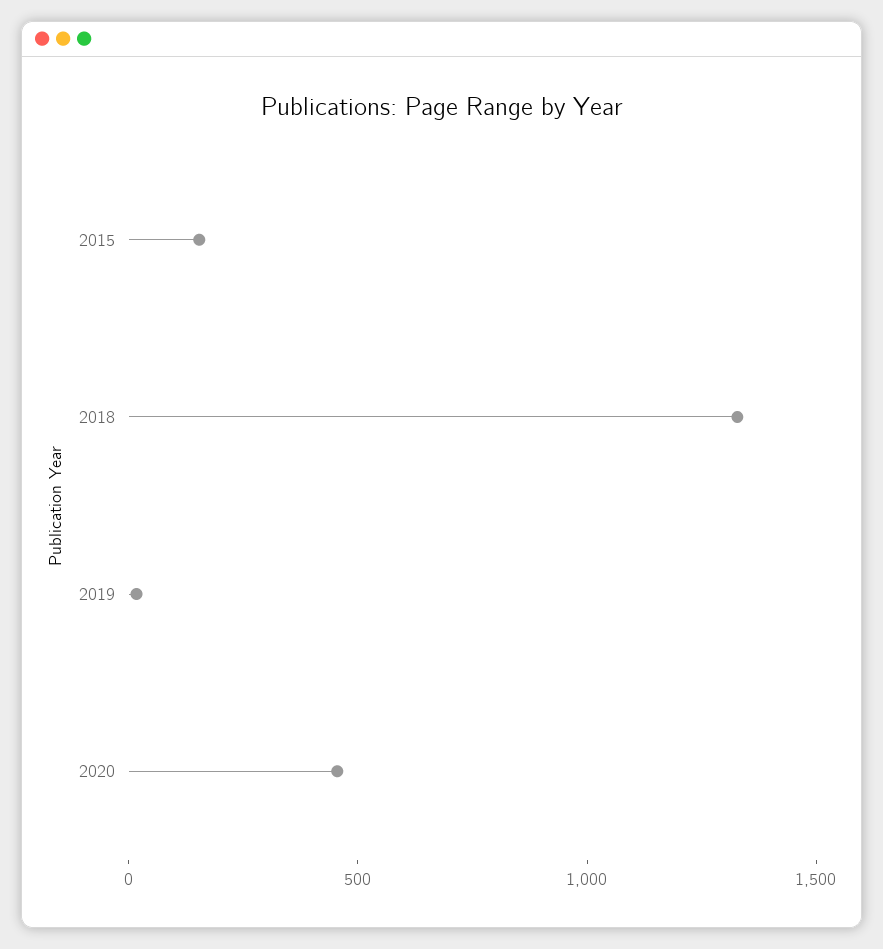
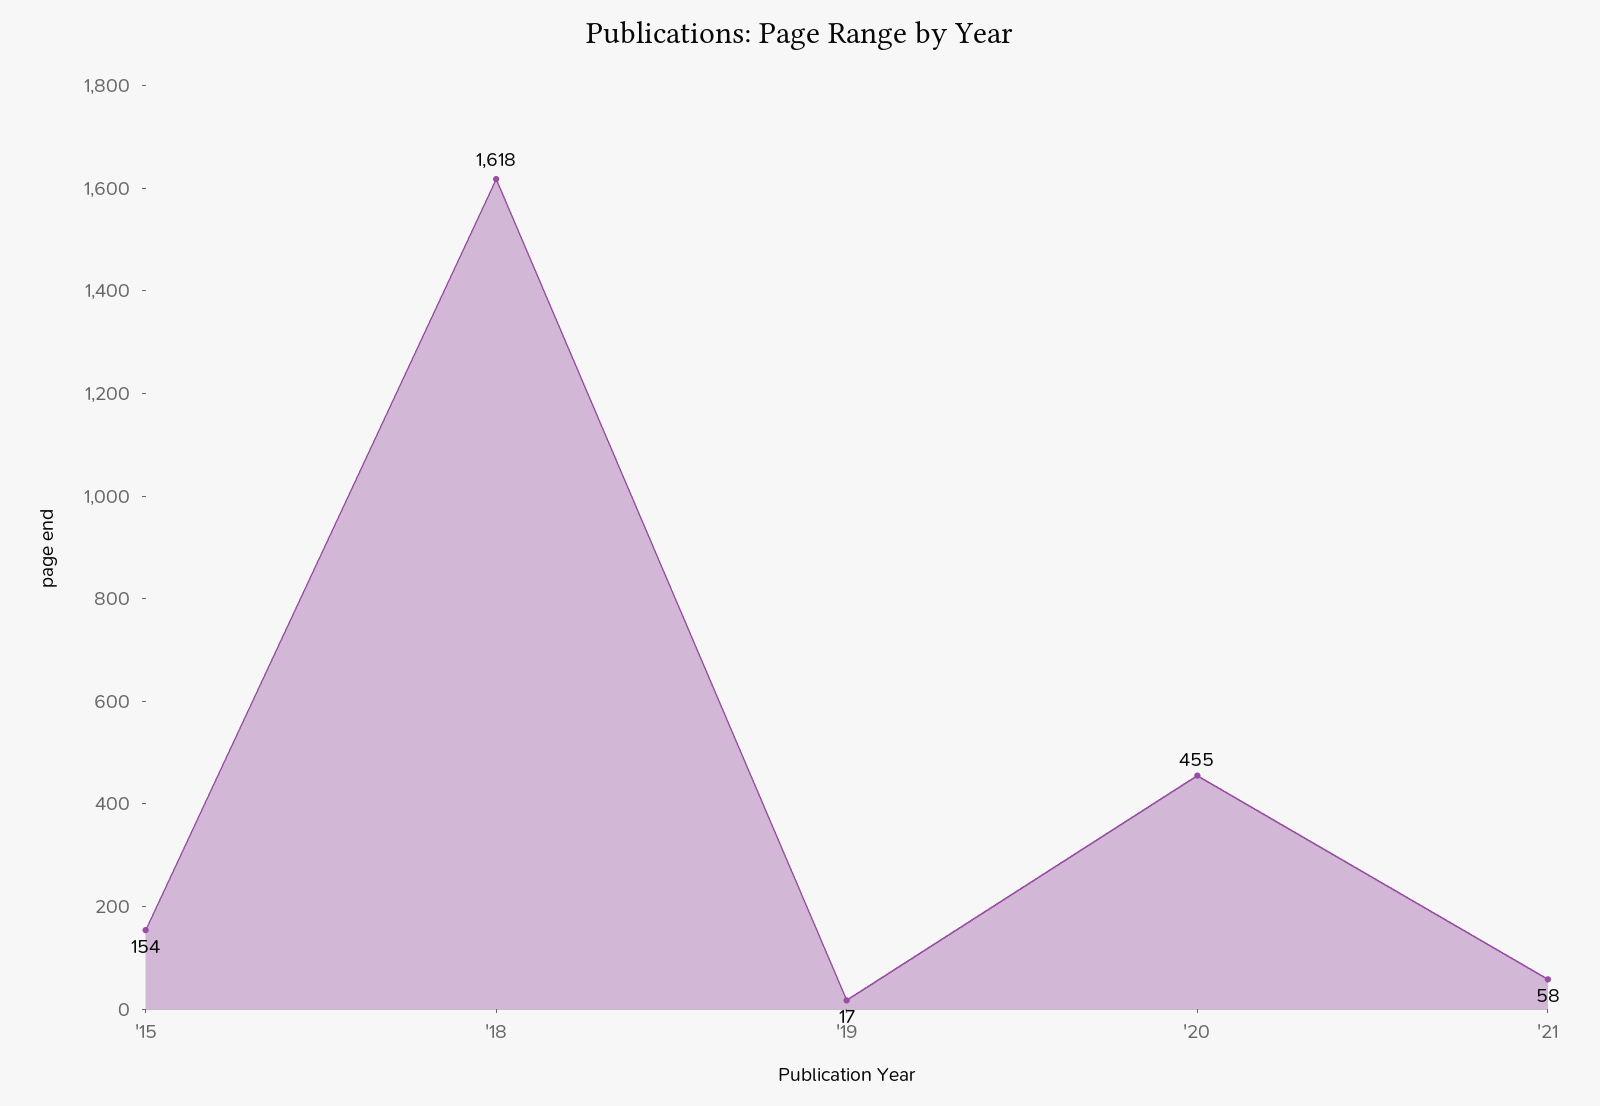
2018: 1300 -> 1618
'21: none -> 58

